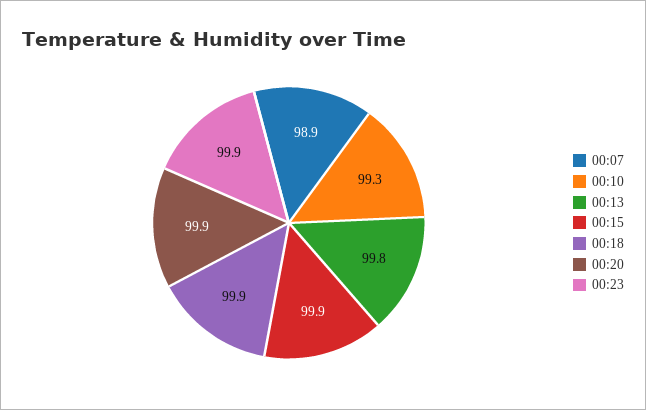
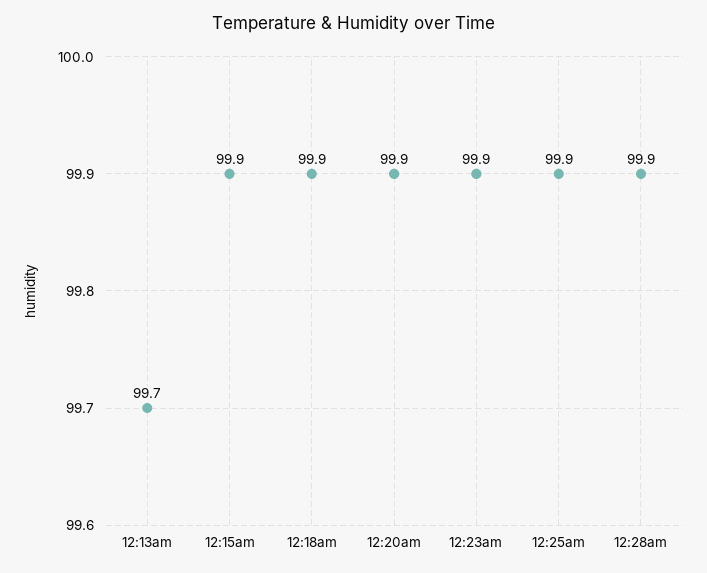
00:07: 98.9 -> none
00:10: 99.3 -> none
00:13: 99.8 -> 99.7
12:25am: none -> 99.9
12:28am: none -> 99.9

